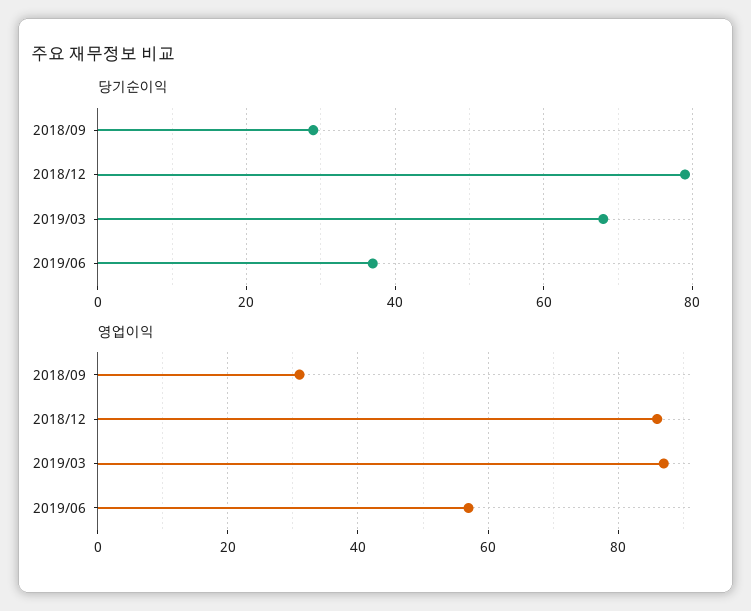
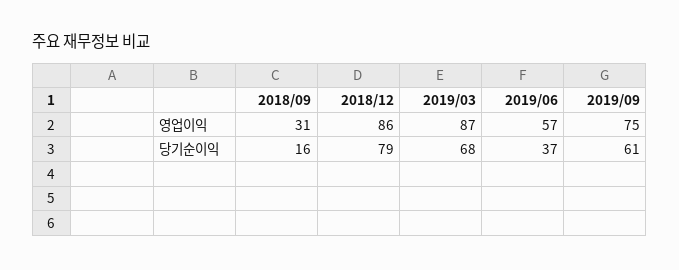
당기순이익, 2018/09: 30 -> 16
영업이익, 2019/09: none -> 75
당기순이익, 2019/09: none -> 61

